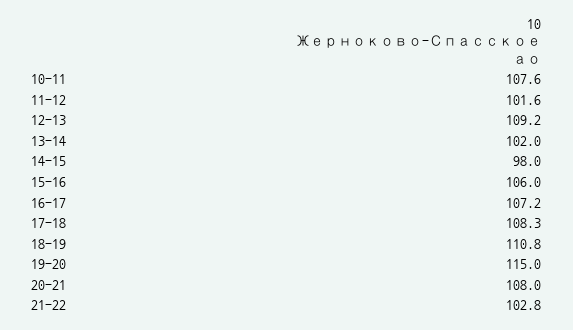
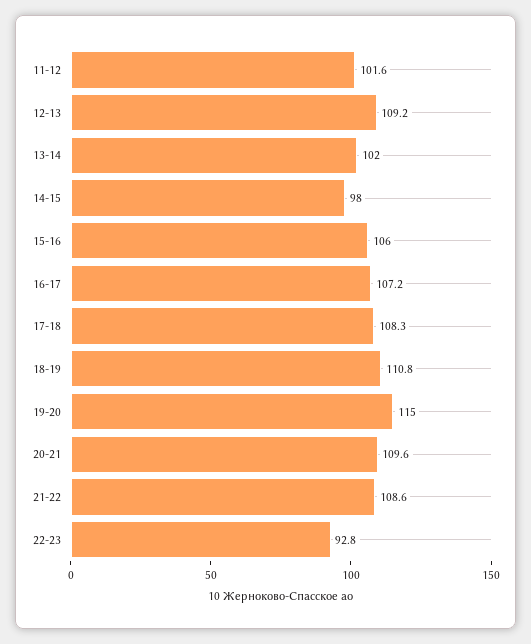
10-11: 107.6 -> none
20-21: 108 -> 109.6
21-22: 102.8 -> 108.6
22-23: none -> 92.8

